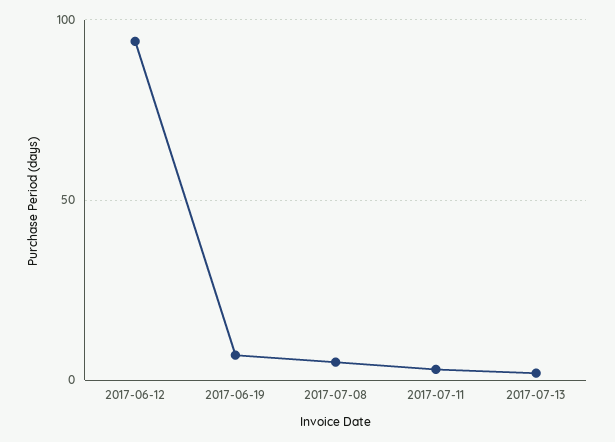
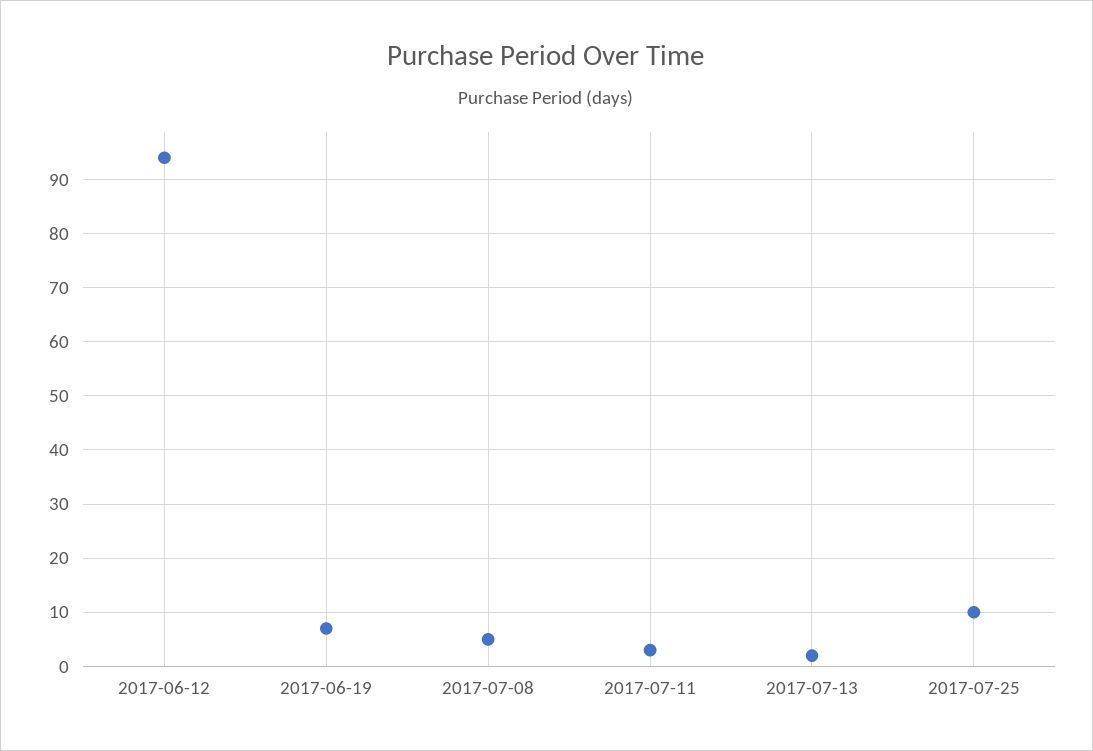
2017-07-25: none -> 10

